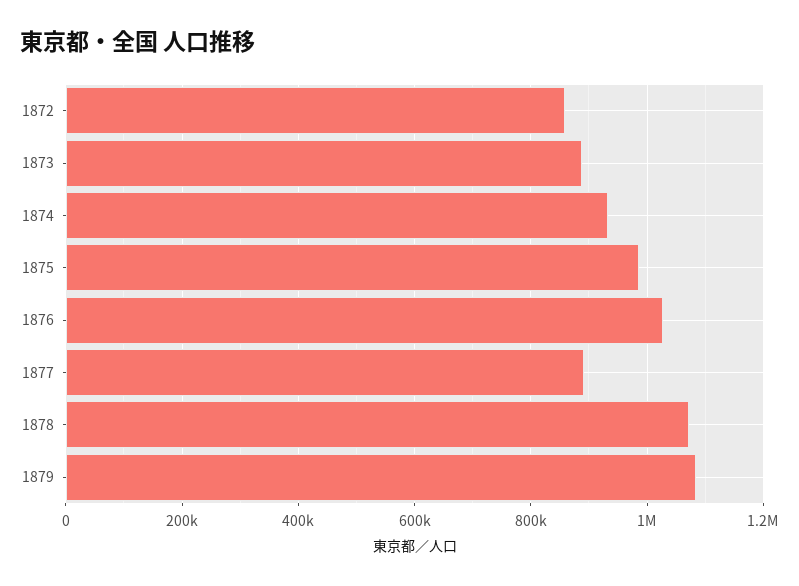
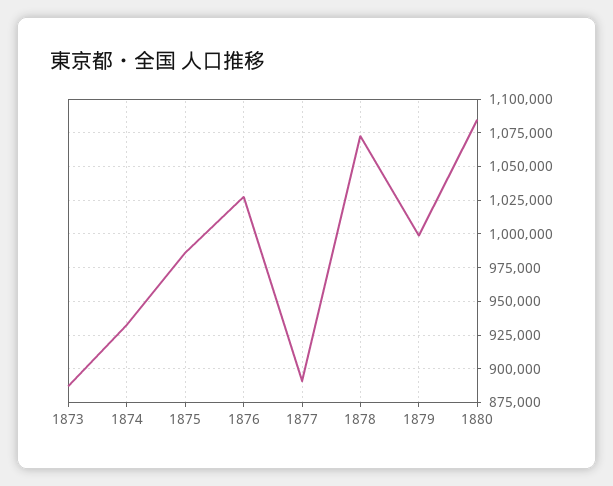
1872: 860000 -> none
1879: 1080000 -> 1000000
1880: none -> 1085000

